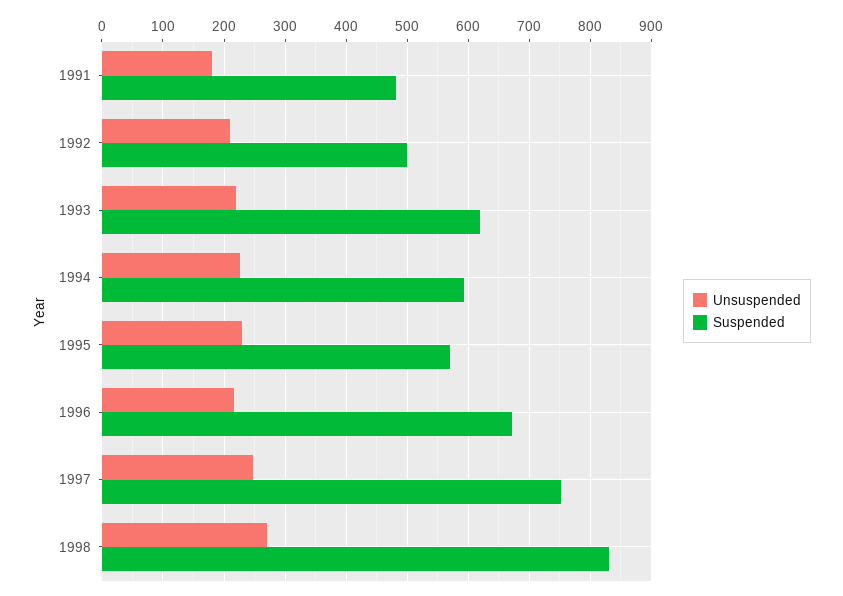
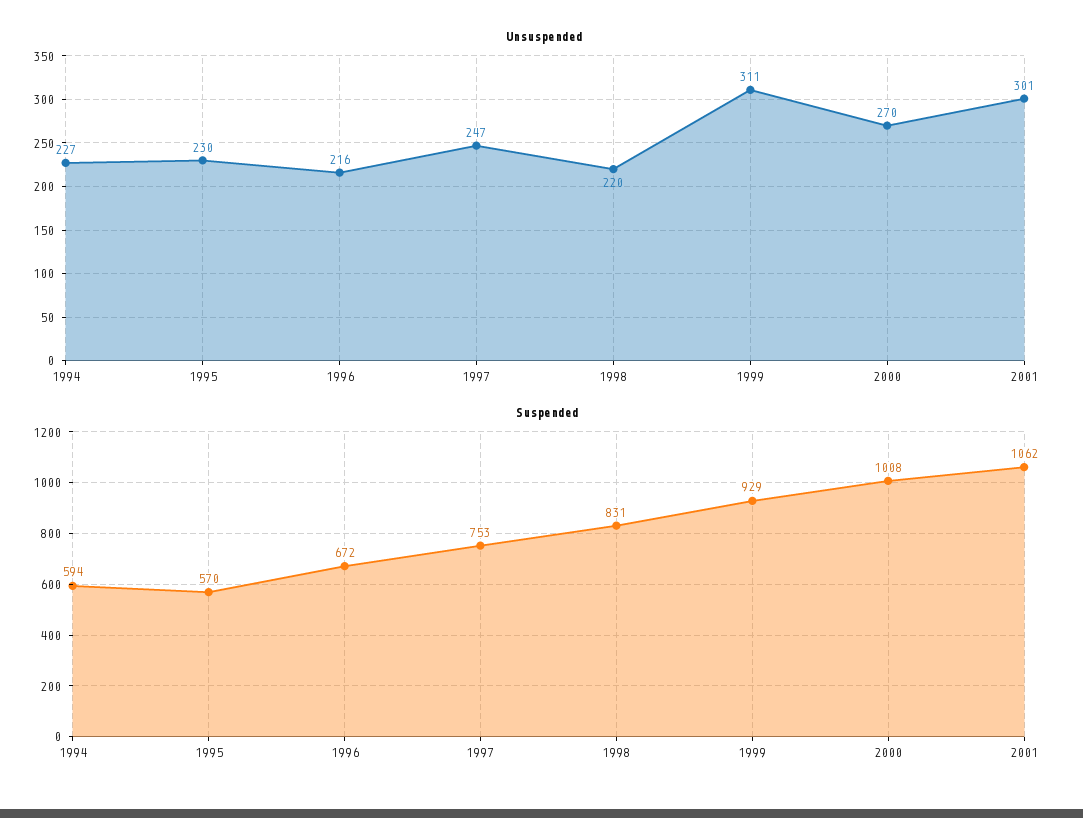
Unsuspended, 1991: 180 -> none
Suspended, 1991: 480 -> none
Unsuspended, 1992: 210 -> none
Suspended, 1992: 500 -> none
Unsuspended, 1993: 220 -> none
Suspended, 1993: 620 -> none
Unsuspended, 1998: 270 -> 220
Unsuspended, 1999: none -> 311
Unsuspended, 2000: none -> 270
Unsuspended, 2001: none -> 301
Suspended, 1999: none -> 929
Suspended, 2000: none -> 1008
Suspended, 2001: none -> 1062

